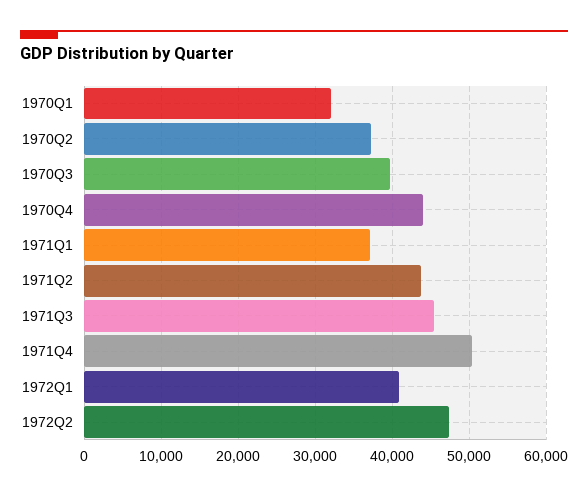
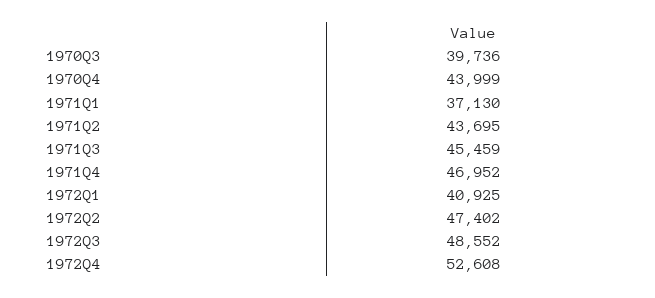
1970Q1: 32000 -> none
1970Q2: 37000 -> none
1971Q4: 50000 -> 46952
1972Q3: none -> 48552
1972Q4: none -> 52608

